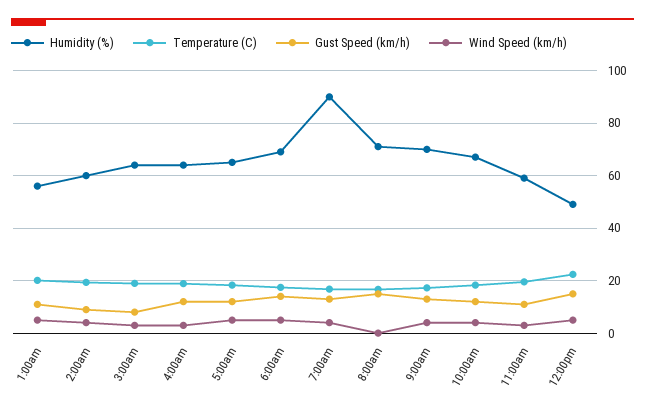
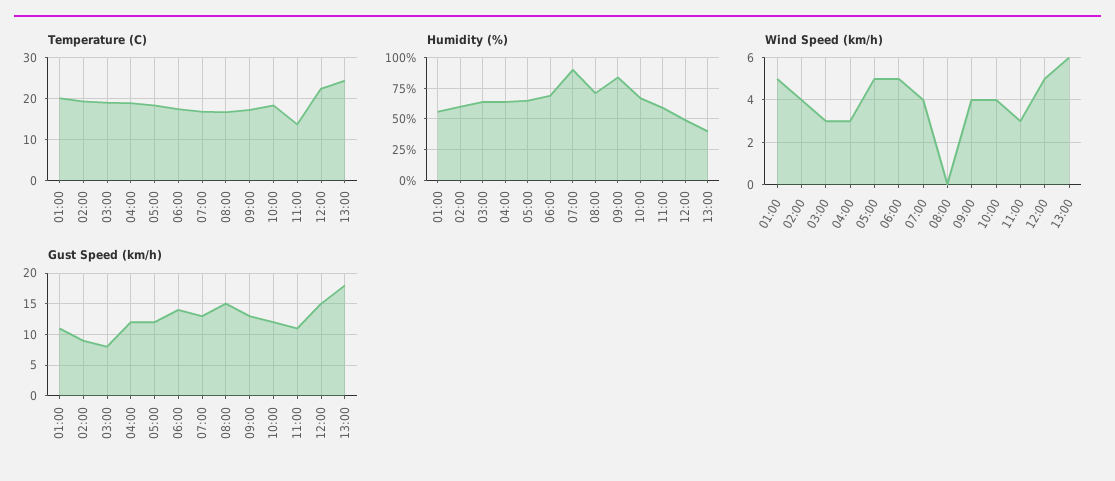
Humidity (%), 9:00am: 70 -> 85
Temperature (C), 11:00am: 20 -> 14
Temperature (C), 13:00: none -> 24
Humidity (%), 13:00: none -> 40
Wind Speed (km/h), 13:00: none -> 6
Gust Speed (km/h), 13:00: none -> 18

